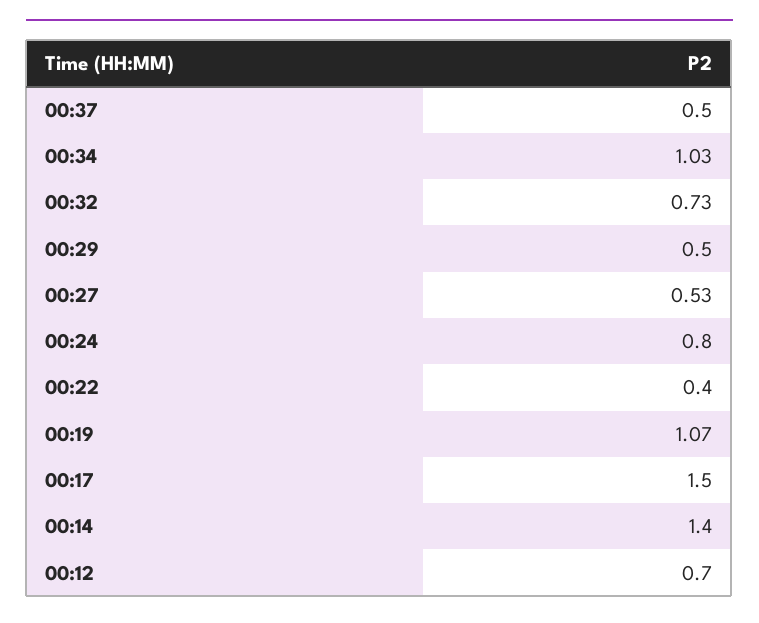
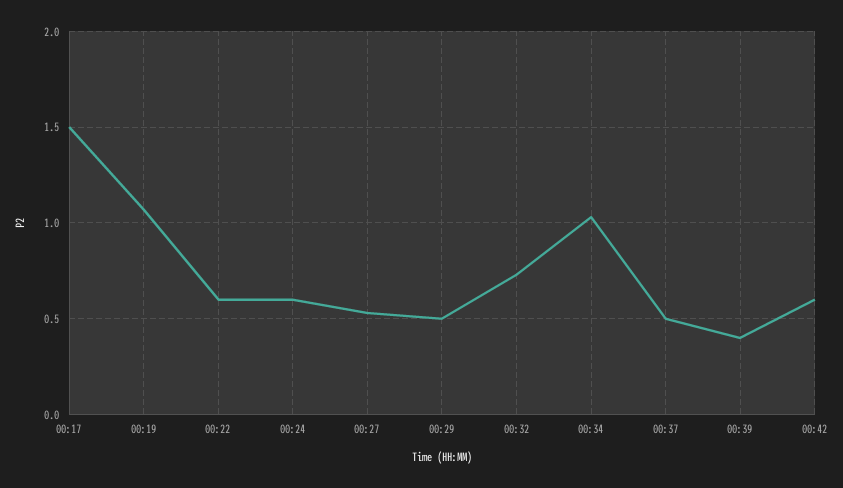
00:24: 0.8 -> 0.6
00:22: 0.4 -> 0.6
00:14: 1.4 -> none
00:12: 0.7 -> none
00:39: none -> 0.4
00:42: none -> 0.6

